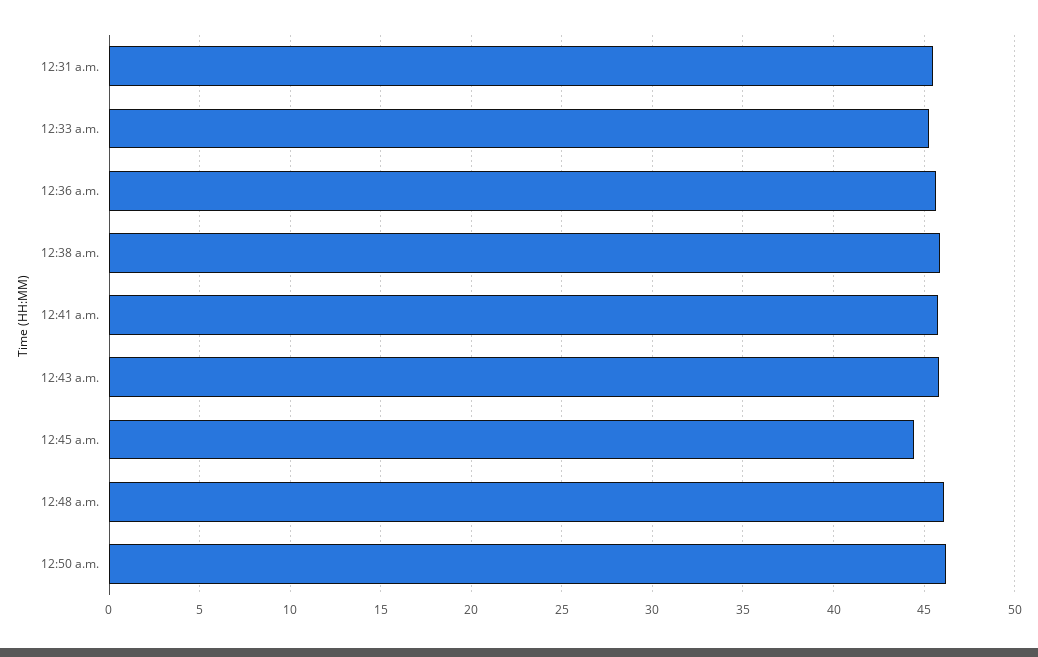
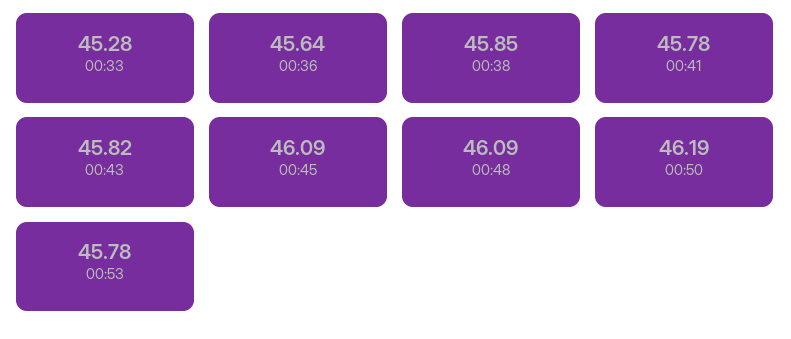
12:31 a.m.: 45.5 -> none
12:45 a.m.: 44.5 -> 46.09
00:53: none -> 45.78

